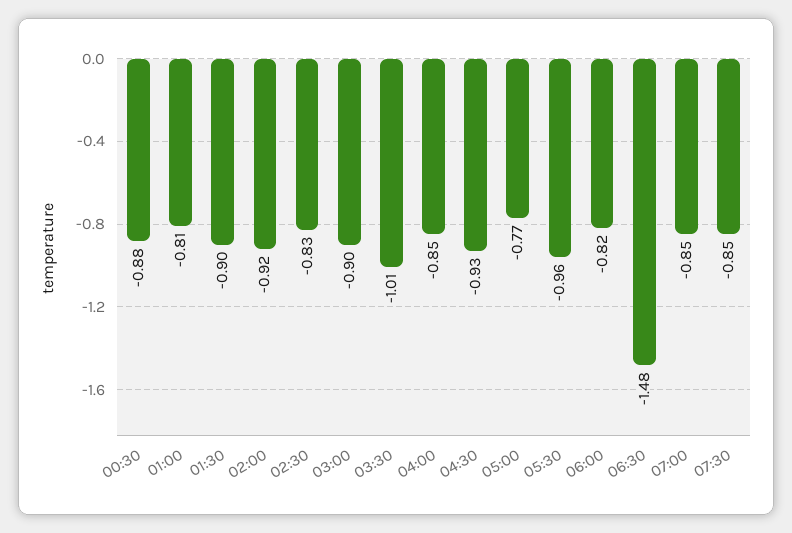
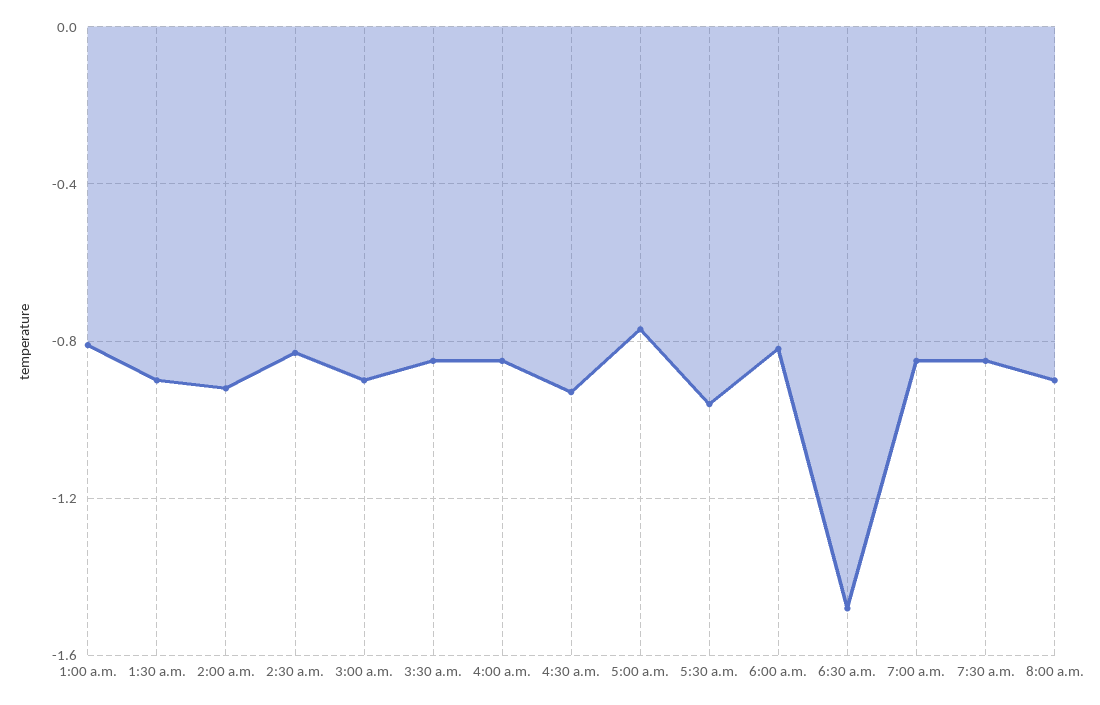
00:30: -0.88 -> none
03:30: -1.01 -> -0.85
8:00 a.m.: none -> -0.9

